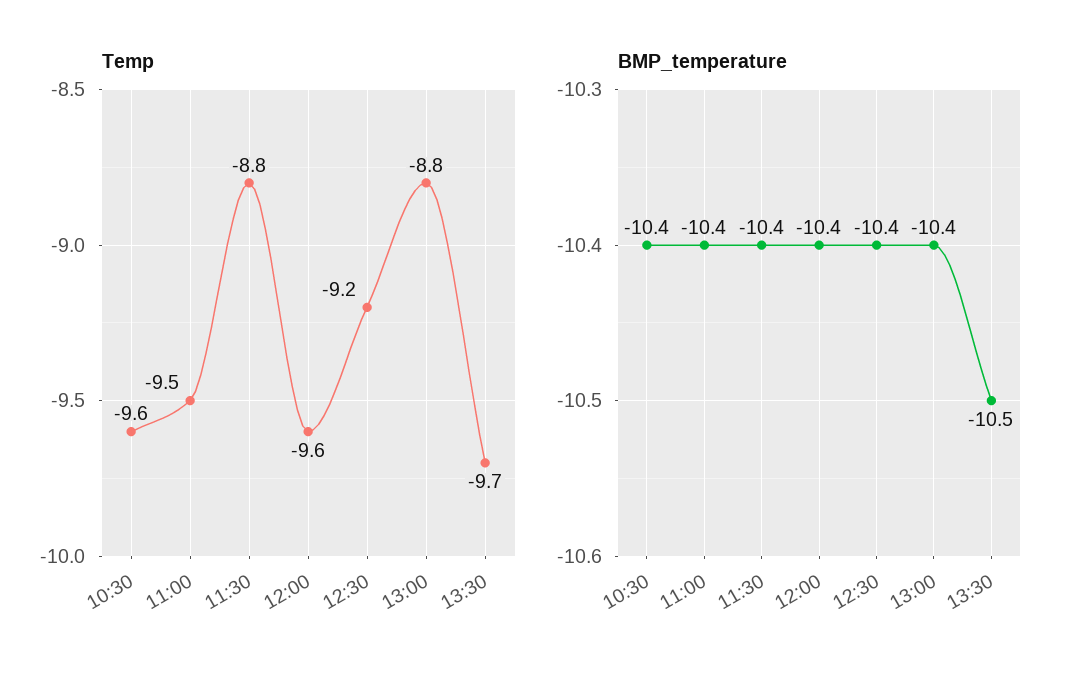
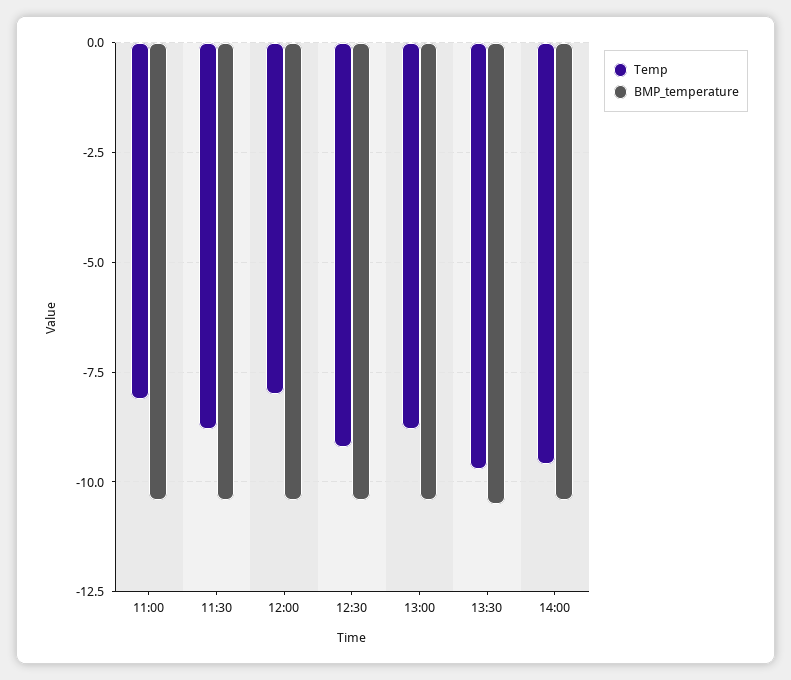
Temp, 10:30: -9.6 -> none
Temp, 11:00: -9.5 -> -8
Temp, 12:00: -9.6 -> -8
BMP_temperature, 10:30: -10.4 -> none
Temp, 14:00: none -> -9.5
BMP_temperature, 14:00: none -> -10.5

